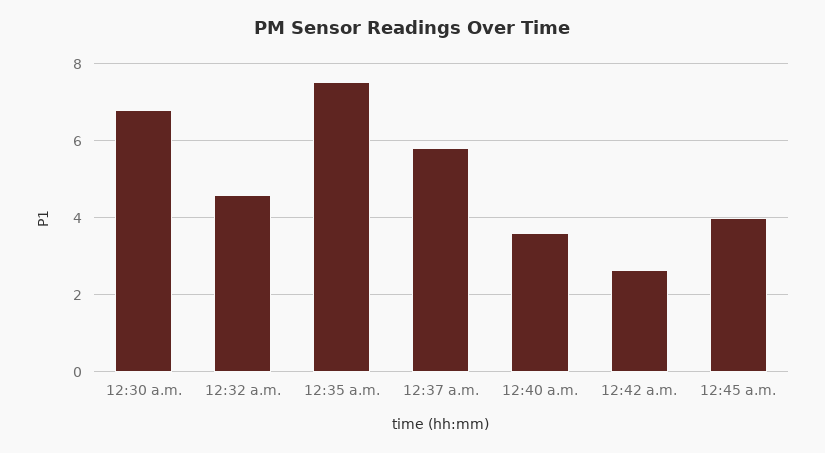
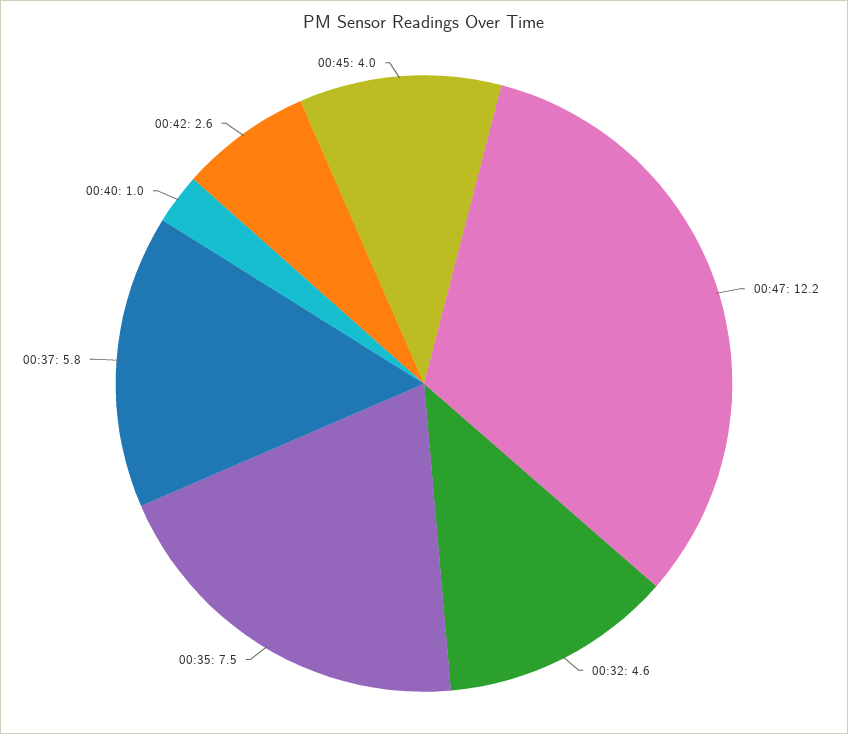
12:30 a.m.: 6.8 -> none
12:40 a.m.: 3.6 -> 1
00:47: none -> 12.2

